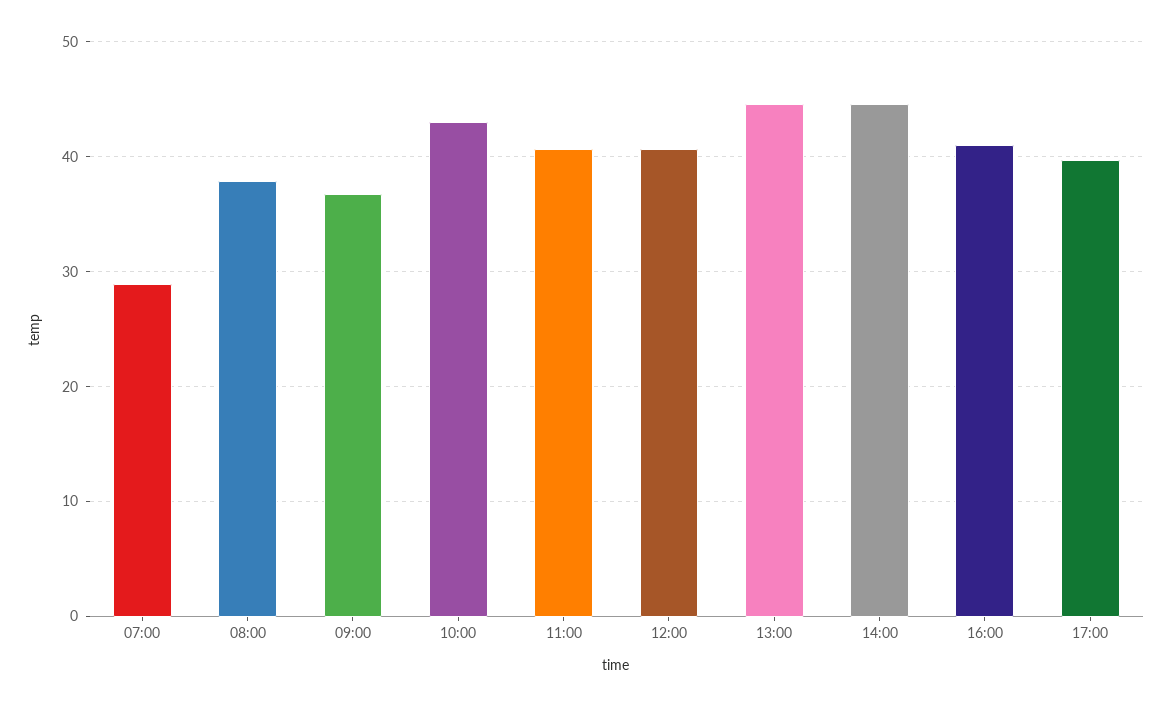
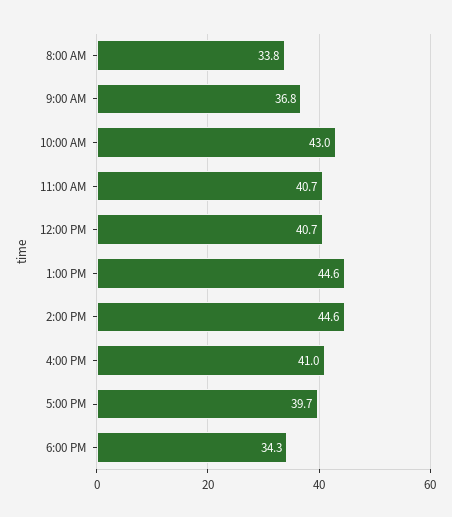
07:00: 29 -> none
08:00: 38 -> 33.8
6:00 PM: none -> 34.3

